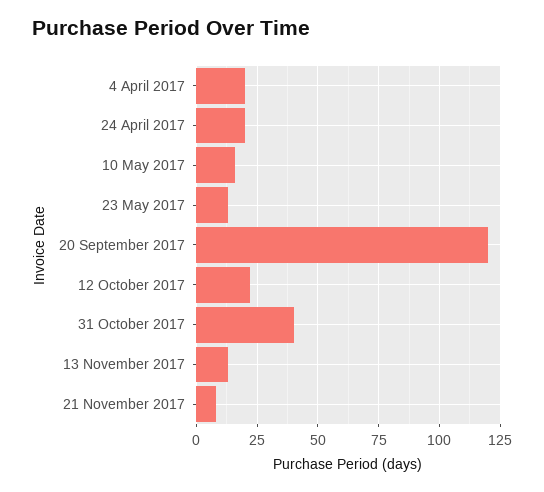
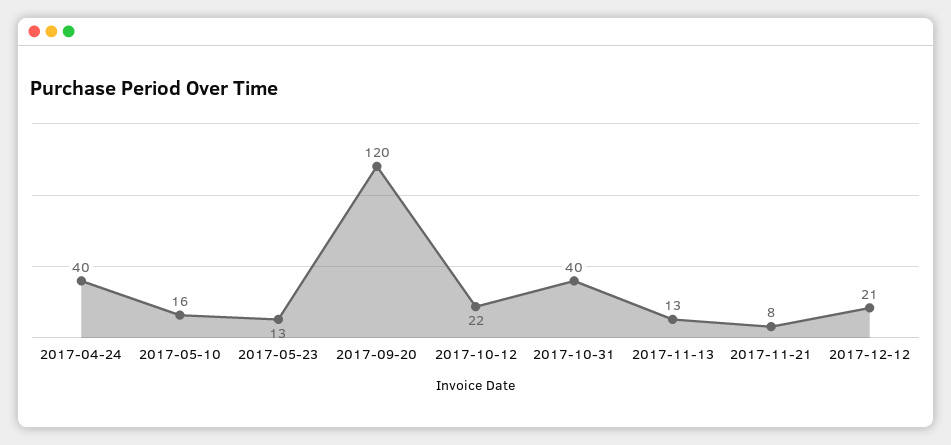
4 April 2017: 20 -> none
24 April 2017: 20 -> 40
2017-12-12: none -> 21

